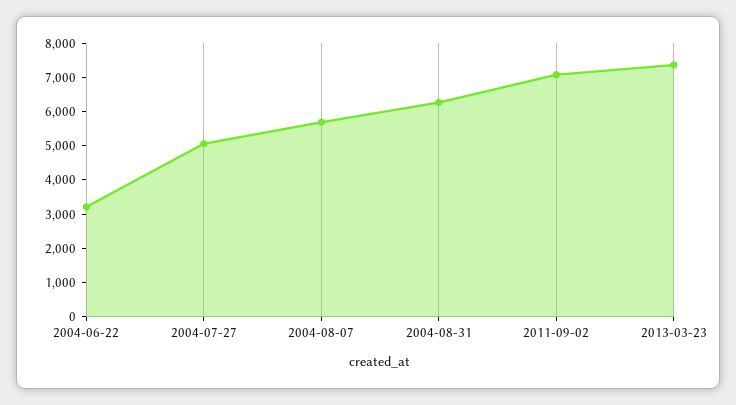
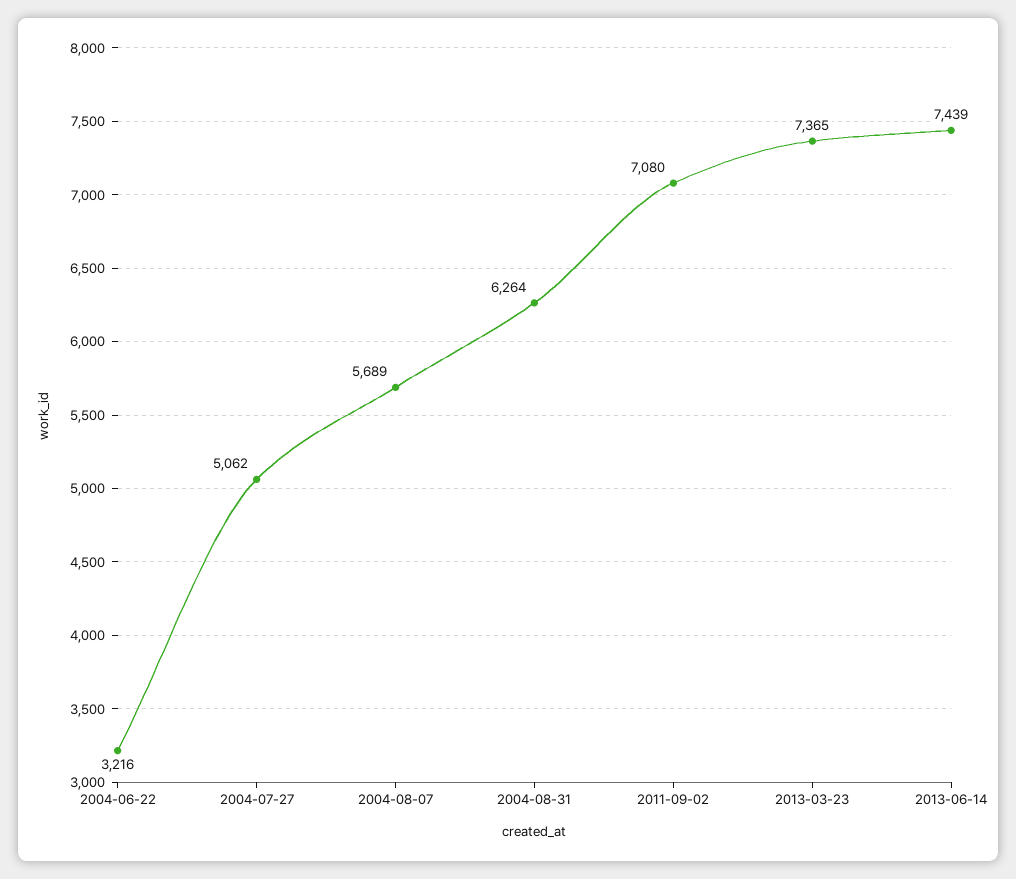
2013-06-14: none -> 7439

